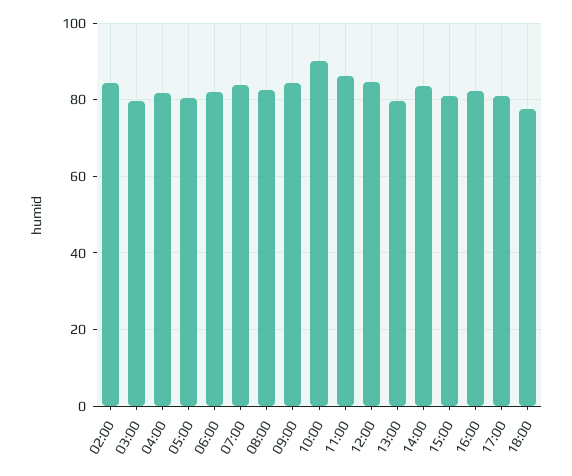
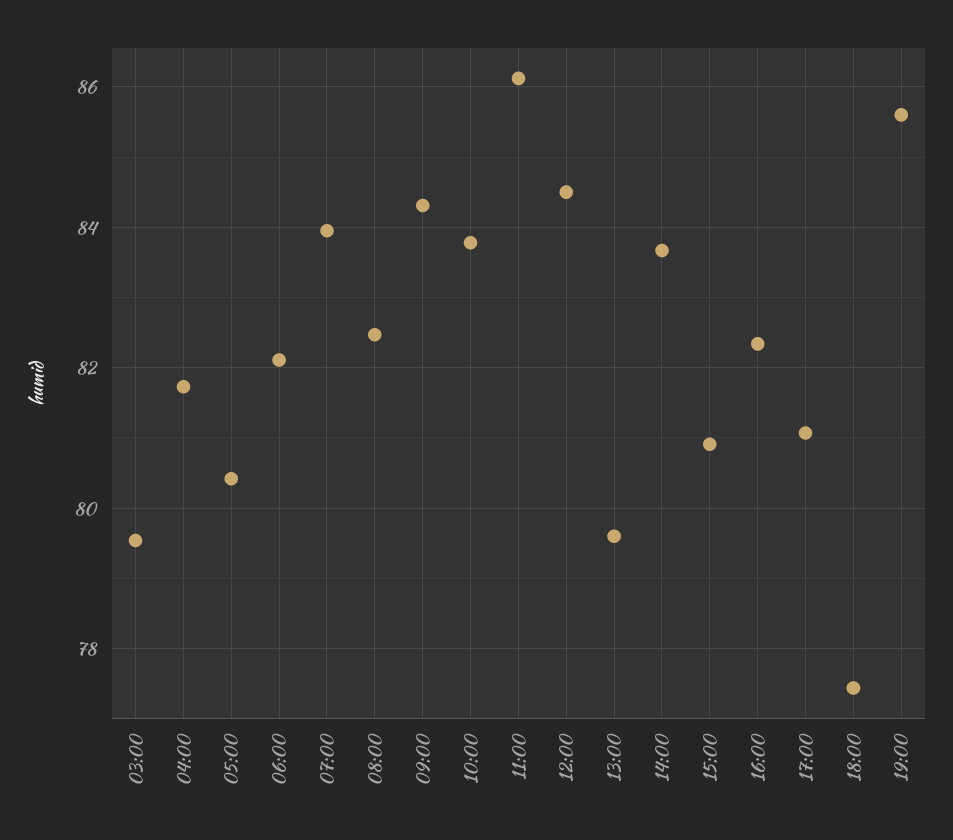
02:00: 84 -> none
10:00: 90 -> 83.8
19:00: none -> 85.6

